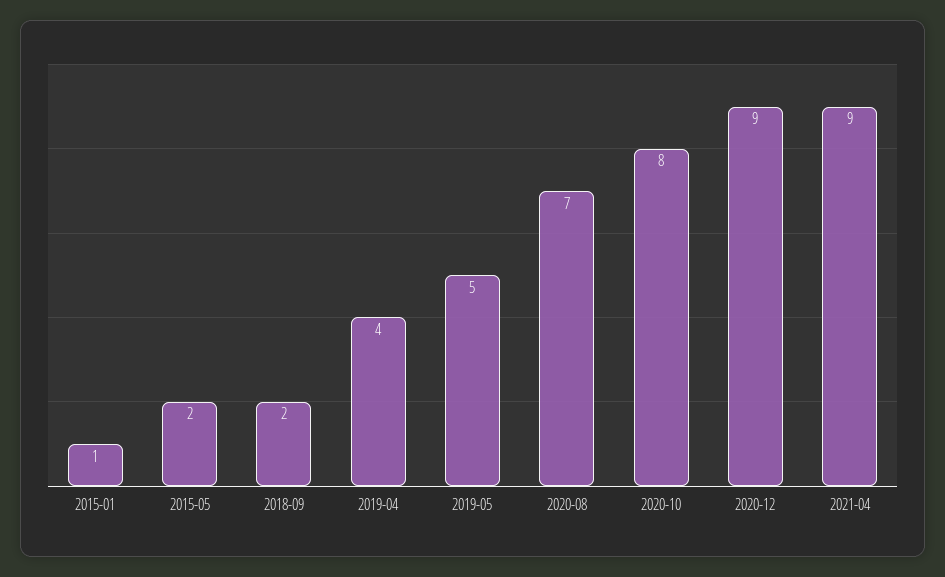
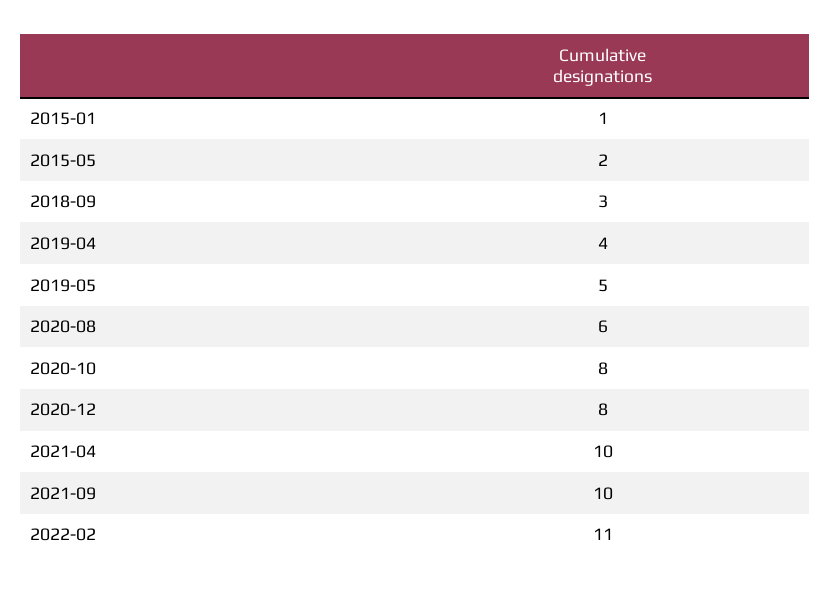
2018-09: 2 -> 3
2020-08: 7 -> 6
2020-12: 9 -> 8
2021-04: 9 -> 10
2021-09: none -> 10
2022-02: none -> 11

